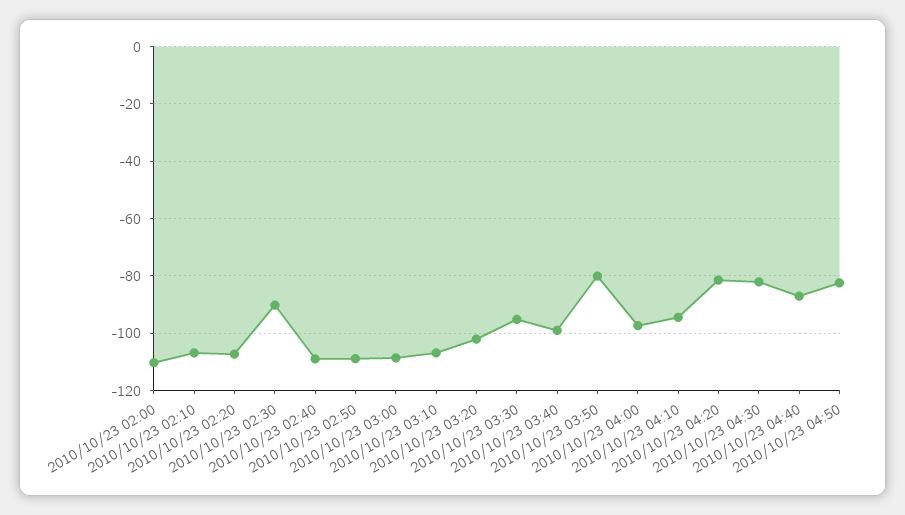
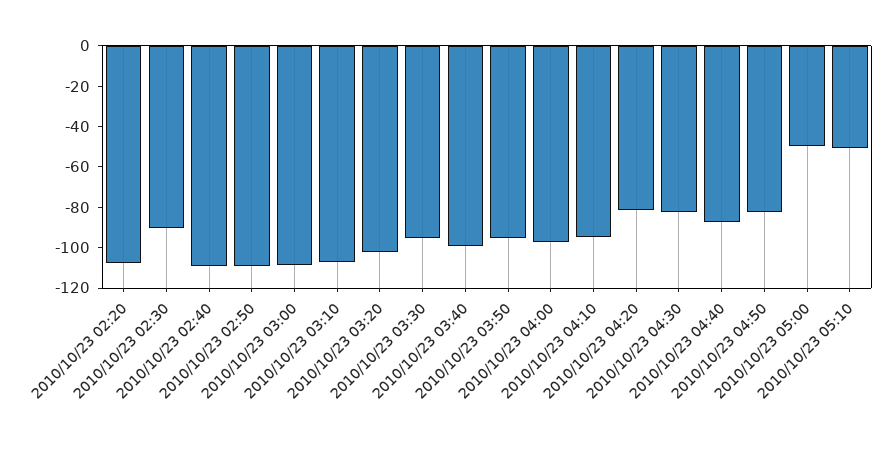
2010/10/23 02:00: -110 -> none
2010/10/23 02:10: -107.5 -> none
2010/10/23 03:50: -80 -> -95
2010/10/23 05:00: none -> -50
2010/10/23 05:10: none -> -50

